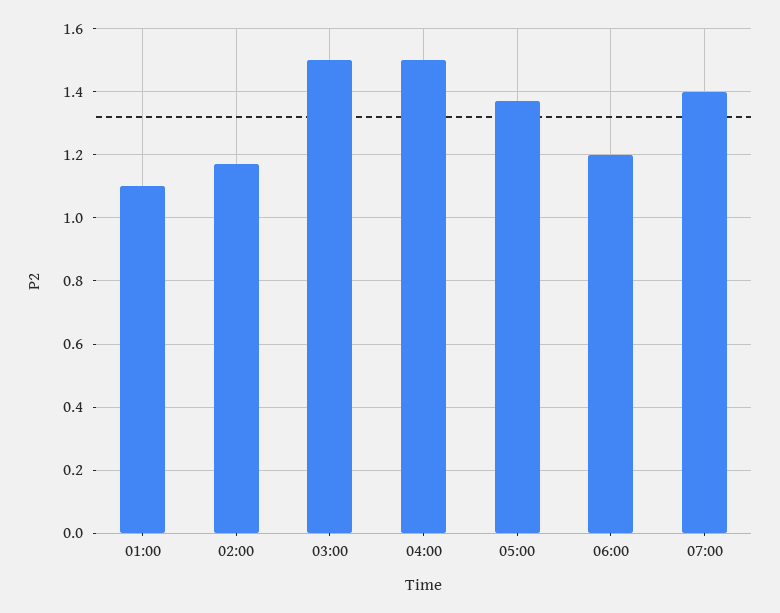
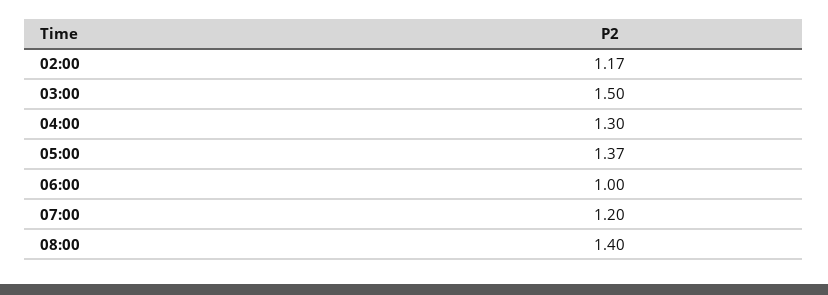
01:00: 1.1 -> none
04:00: 1.5 -> 1.3
06:00: 1.2 -> 1
07:00: 1.4 -> 1.2
08:00: none -> 1.4

